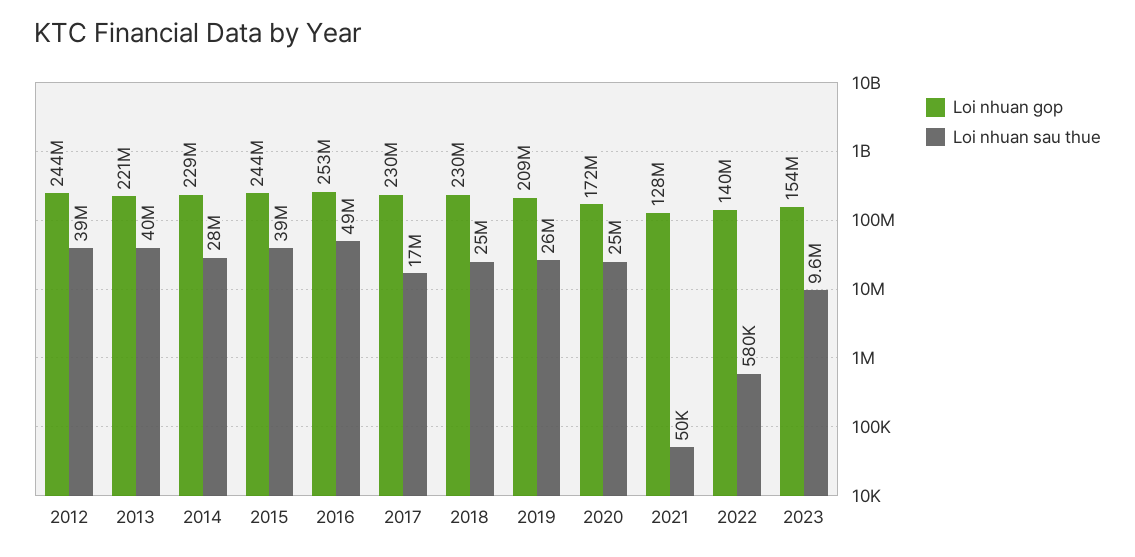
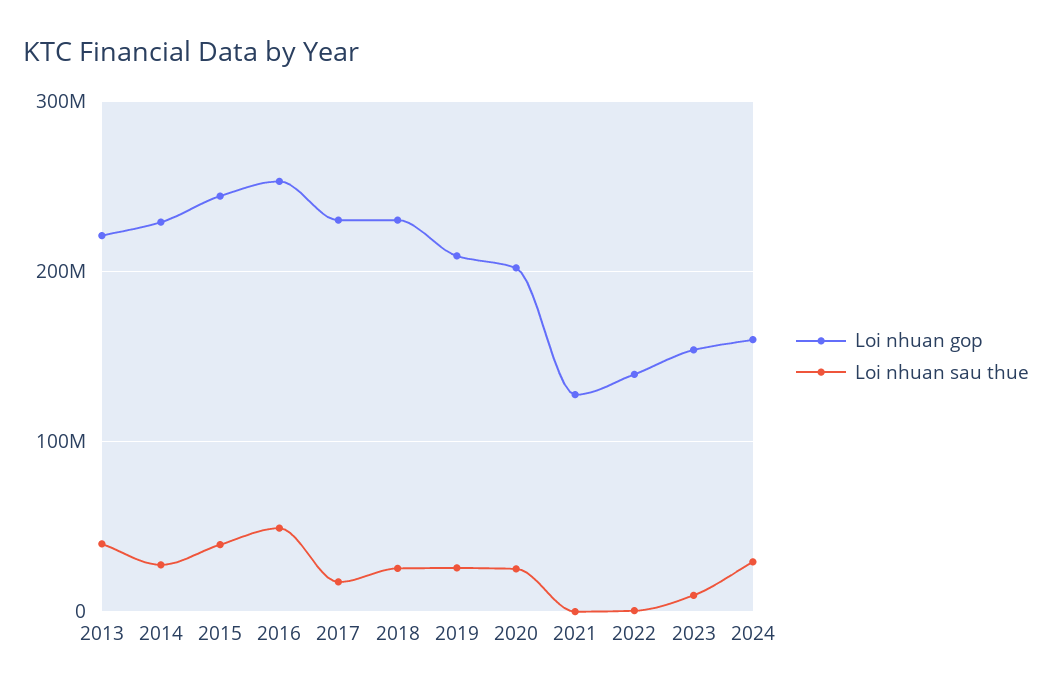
Loi nhuan gop, 2012: 244000000 -> none
Loi nhuan sau thue, 2012: 39000000 -> none
Loi nhuan gop, 2020: 172000000 -> 200000000
Loi nhuan gop, 2024: none -> 160000000
Loi nhuan sau thue, 2024: none -> 30000000

